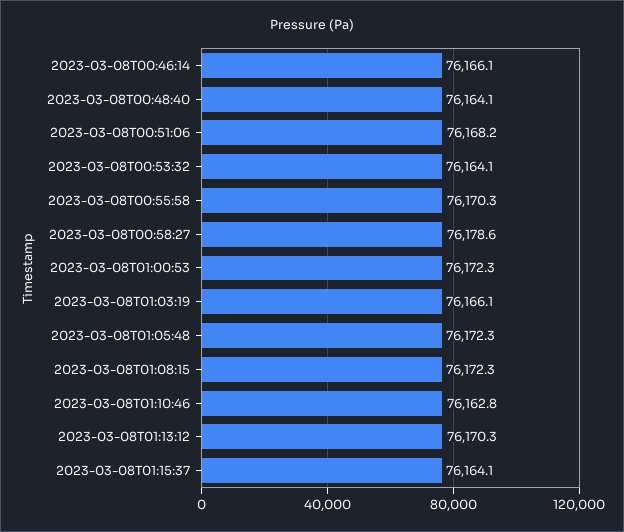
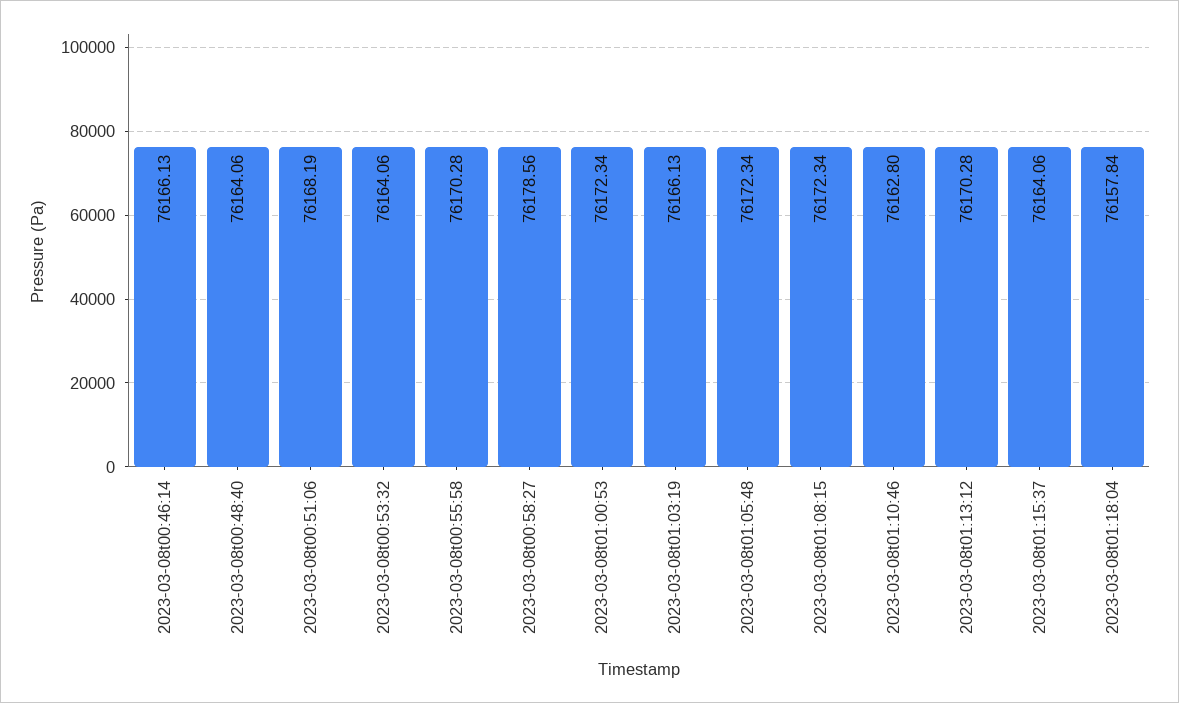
2023-03-08t01:18:04: none -> 76157.84

